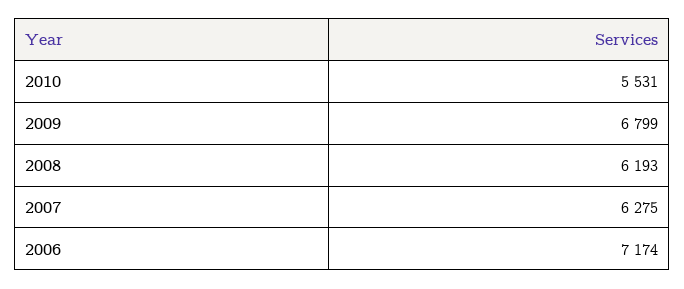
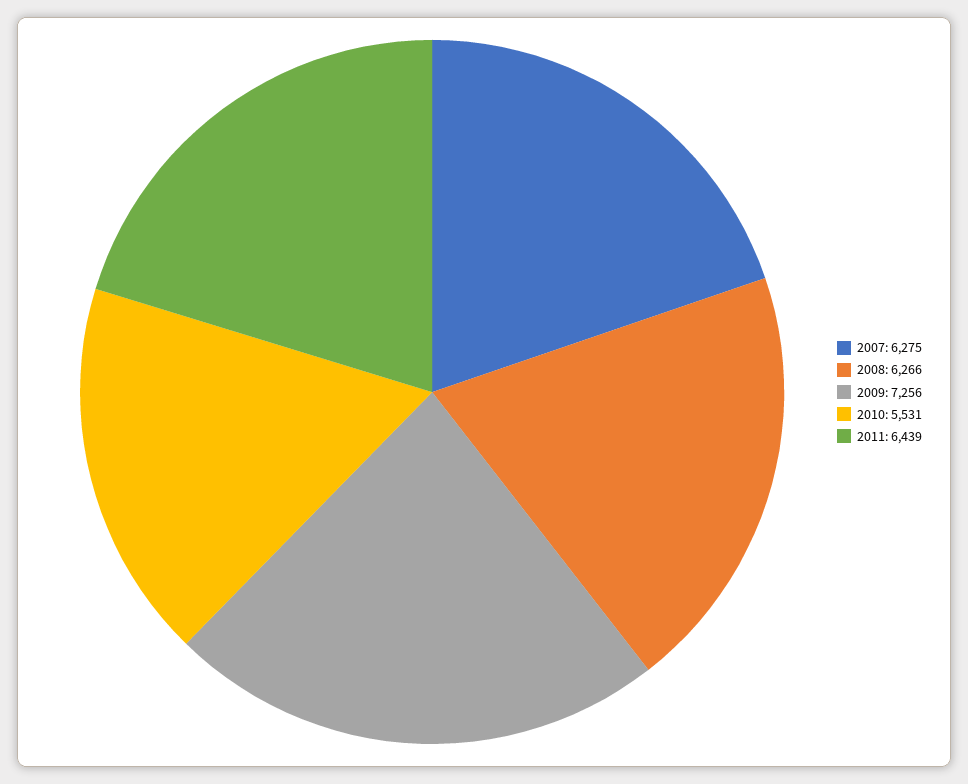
2009: 6799 -> 7256
2008: 6193 -> 6266
2006: 7174 -> none
2011: none -> 6439

